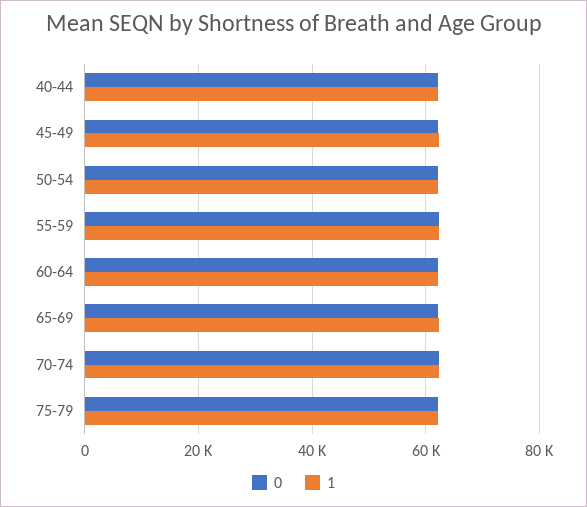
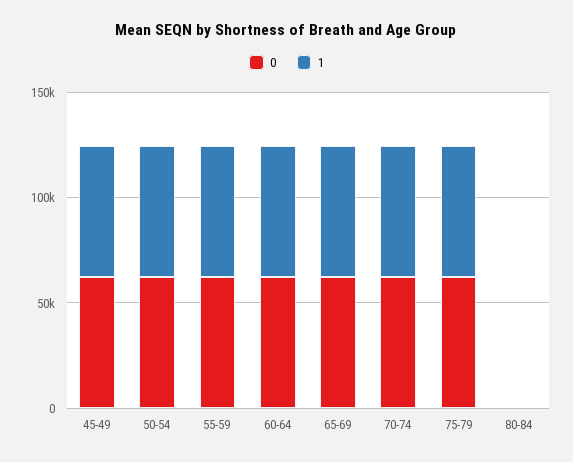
0, 40-44: 62000 -> none
1, 40-44: 62000 -> none
0, 80-84: none -> 0
1, 80-84: none -> 0

